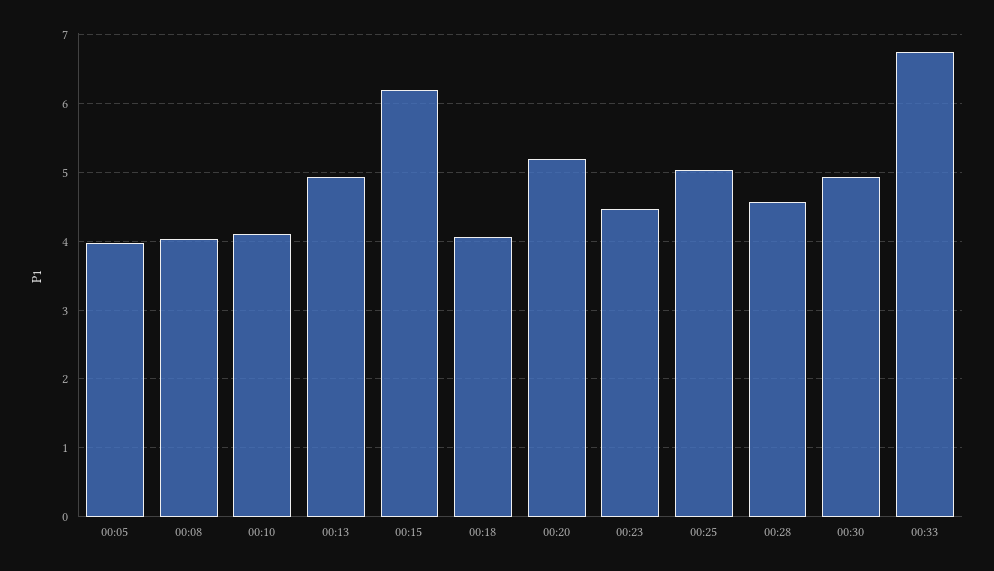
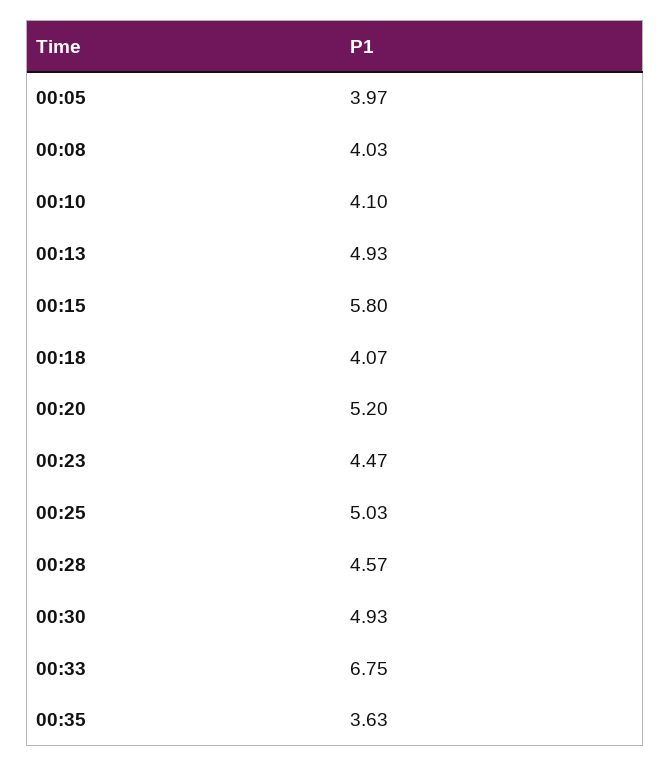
00:15: 6.2 -> 5.8
00:35: none -> 3.63

